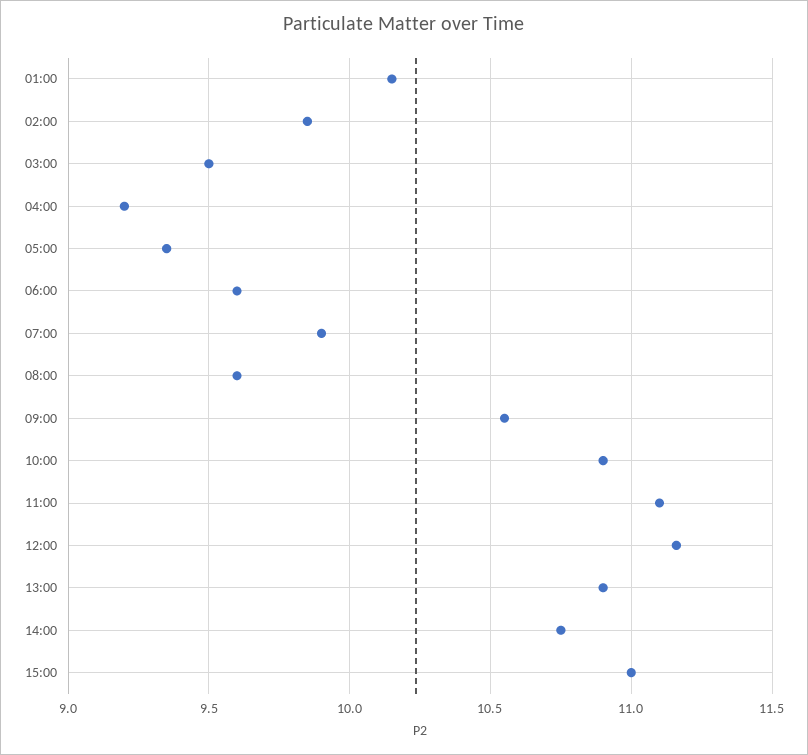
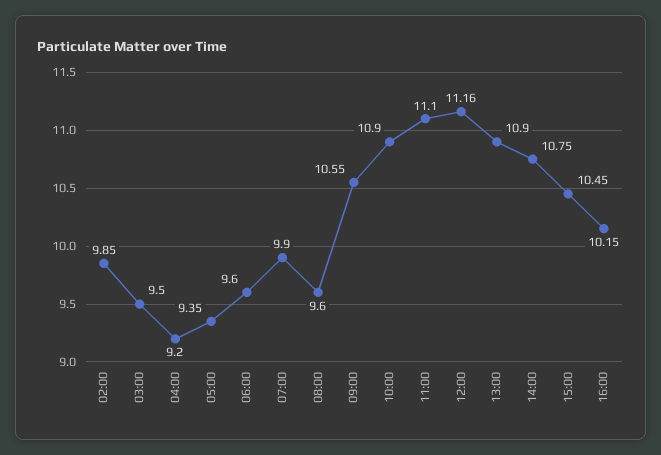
01:00: 10.15 -> none
15:00: 11 -> 10.45
16:00: none -> 10.15

